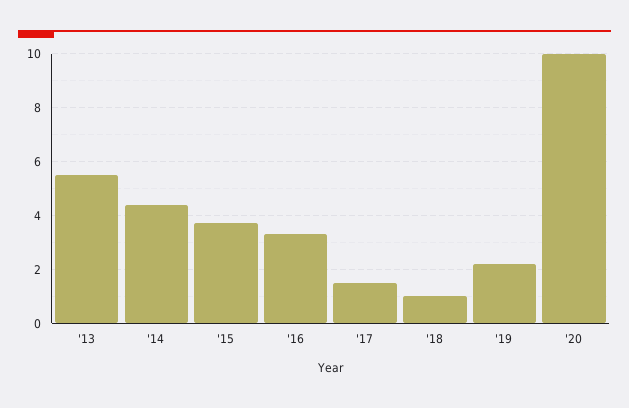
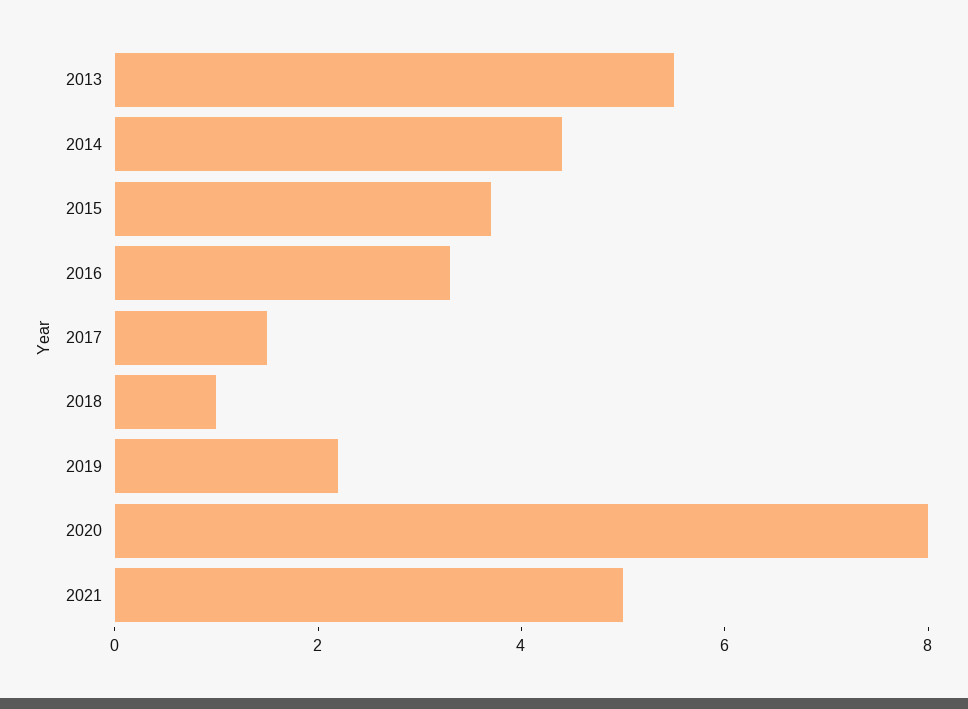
'20: 10 -> 8
2021: none -> 5

